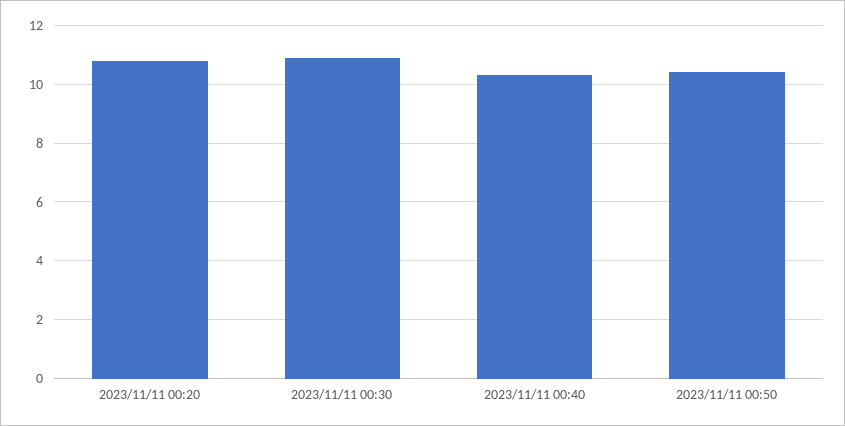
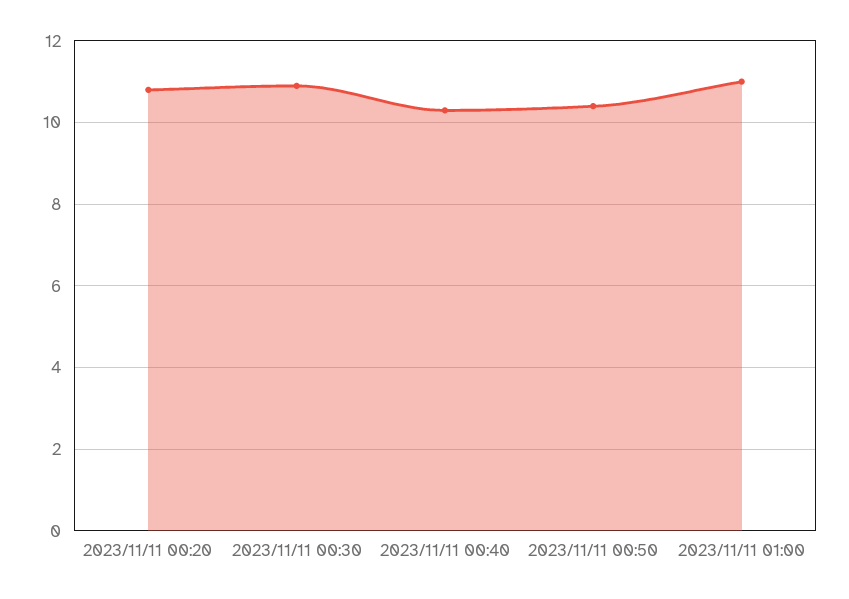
2023/11/11 01:00: none -> 11

